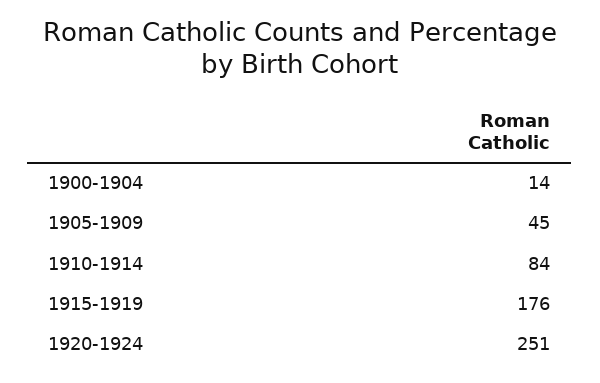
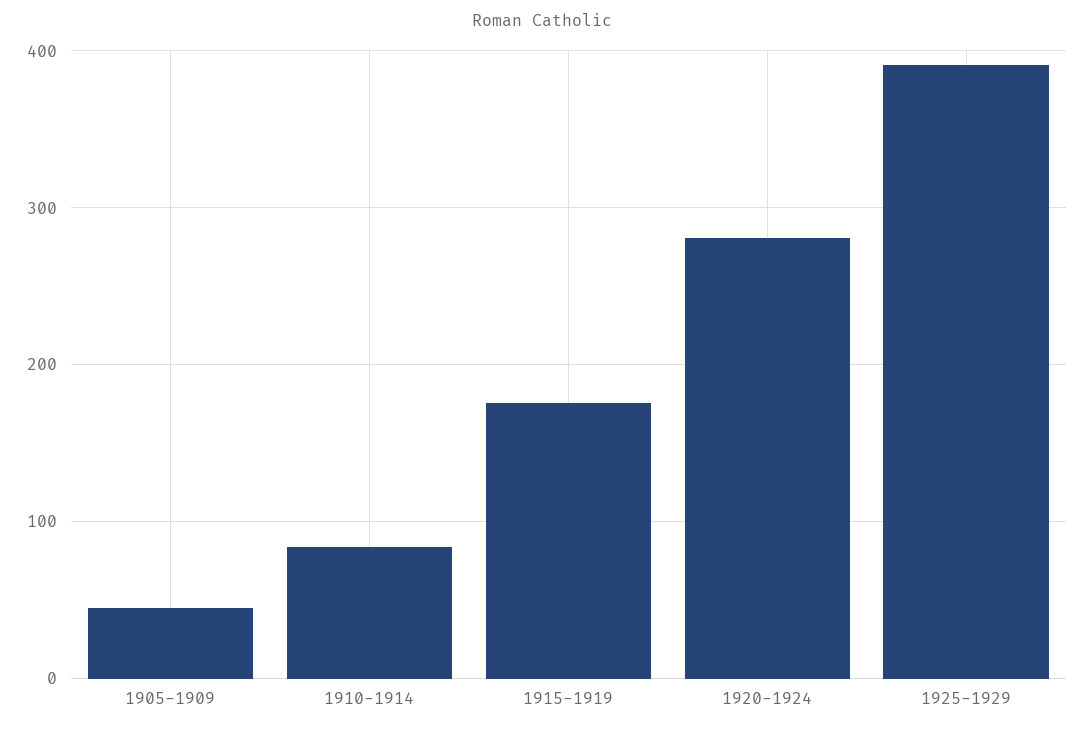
1900-1904: 14 -> none
1920-1924: 251 -> 280
1925-1929: none -> 390

